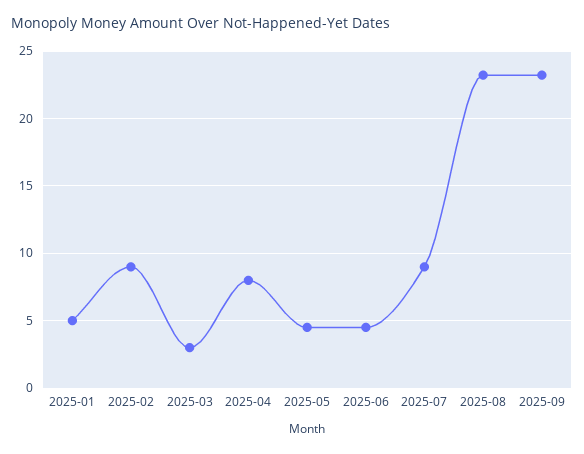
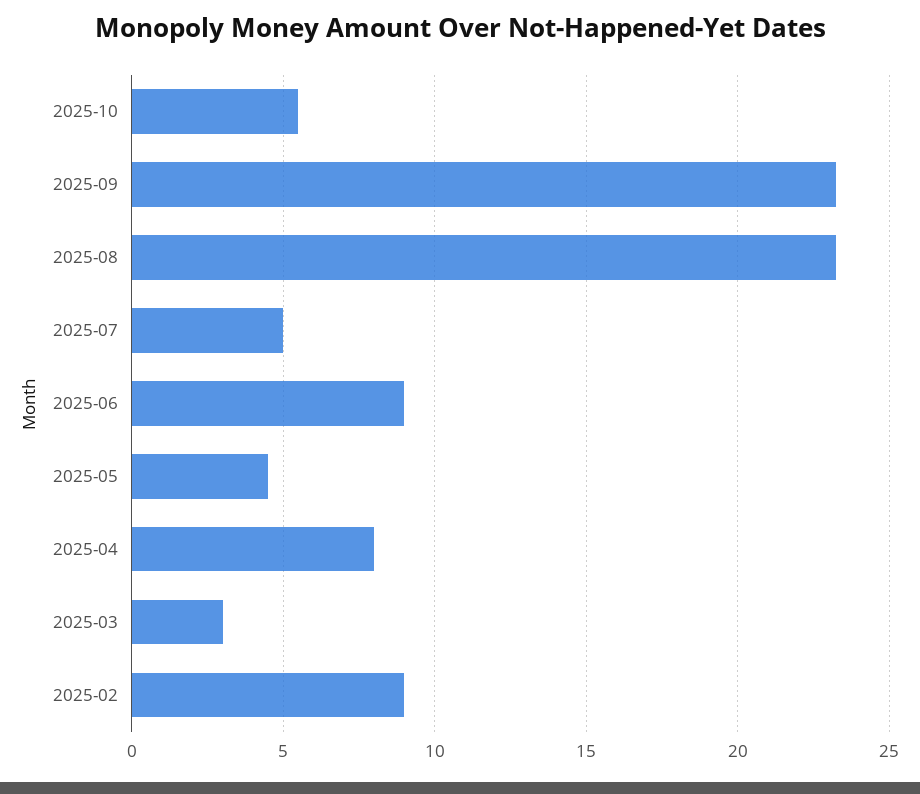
2025-01: 5 -> none
2025-06: 4.5 -> 9
2025-07: 9 -> 5
2025-10: none -> 5.5

